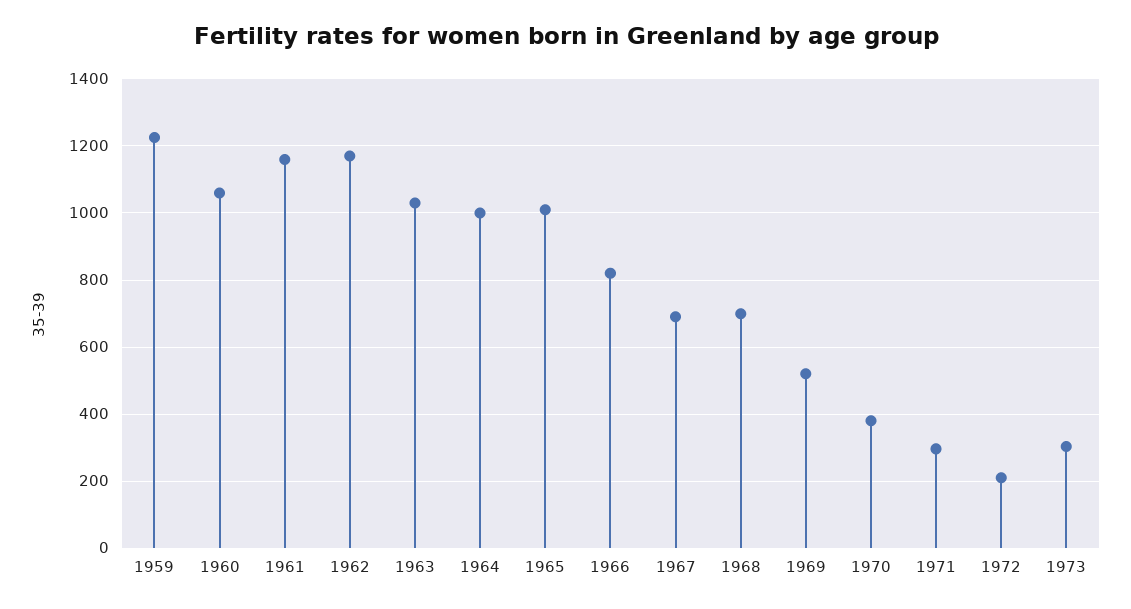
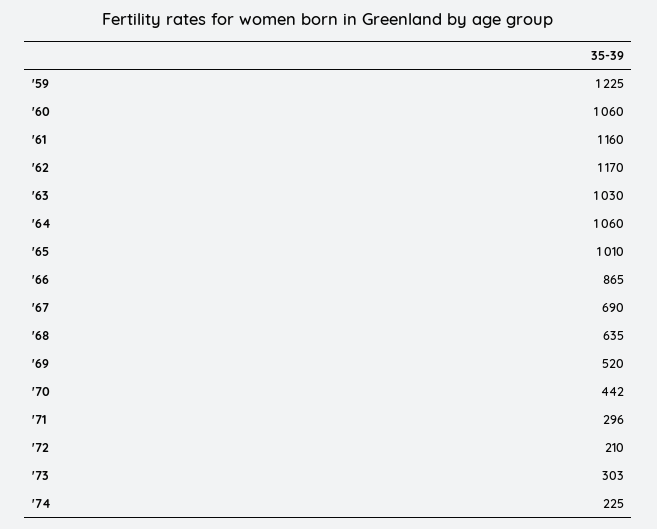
1964: 1000 -> 1060
1966: 820 -> 865
1968: 700 -> 635
1970: 380 -> 442
'74: none -> 225

